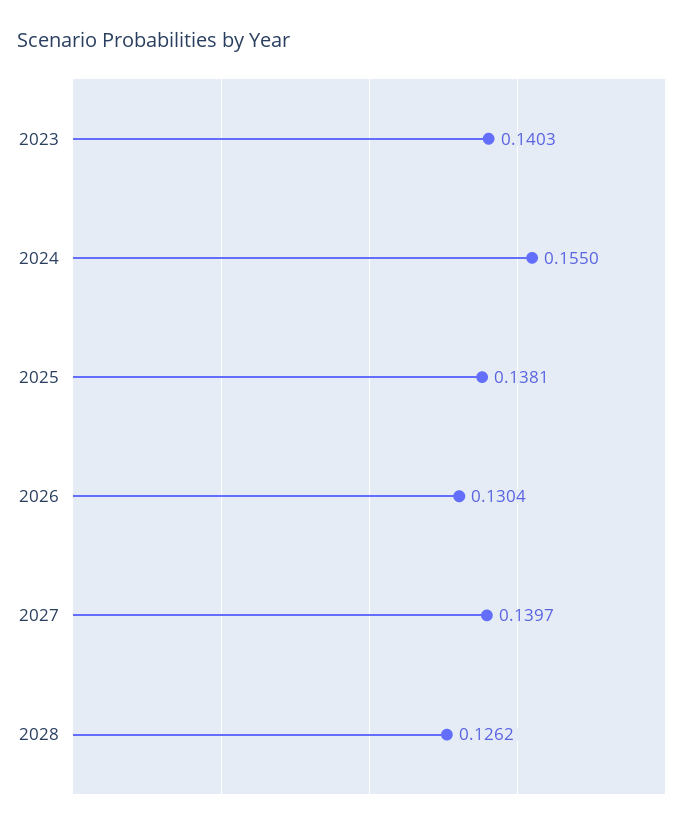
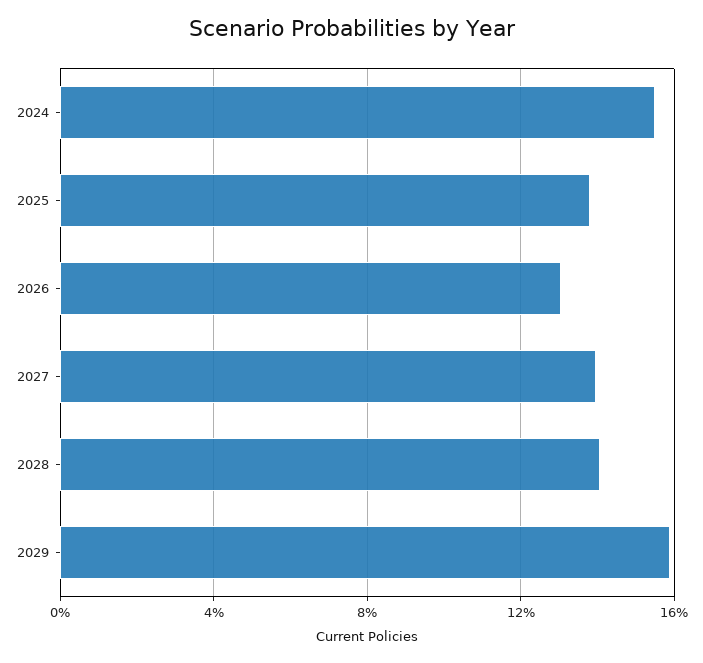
2023: 0.1403 -> none
2028: 0.1262 -> 0.14
2029: none -> 0.16

